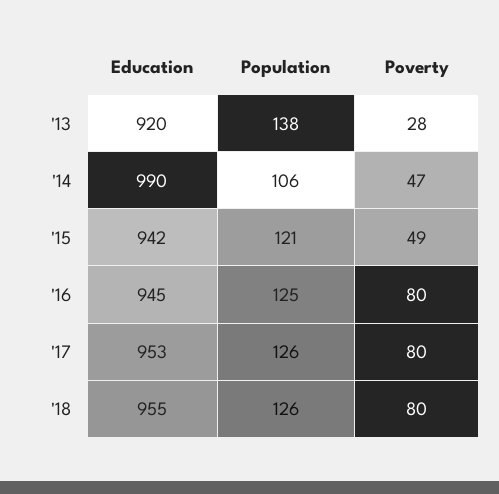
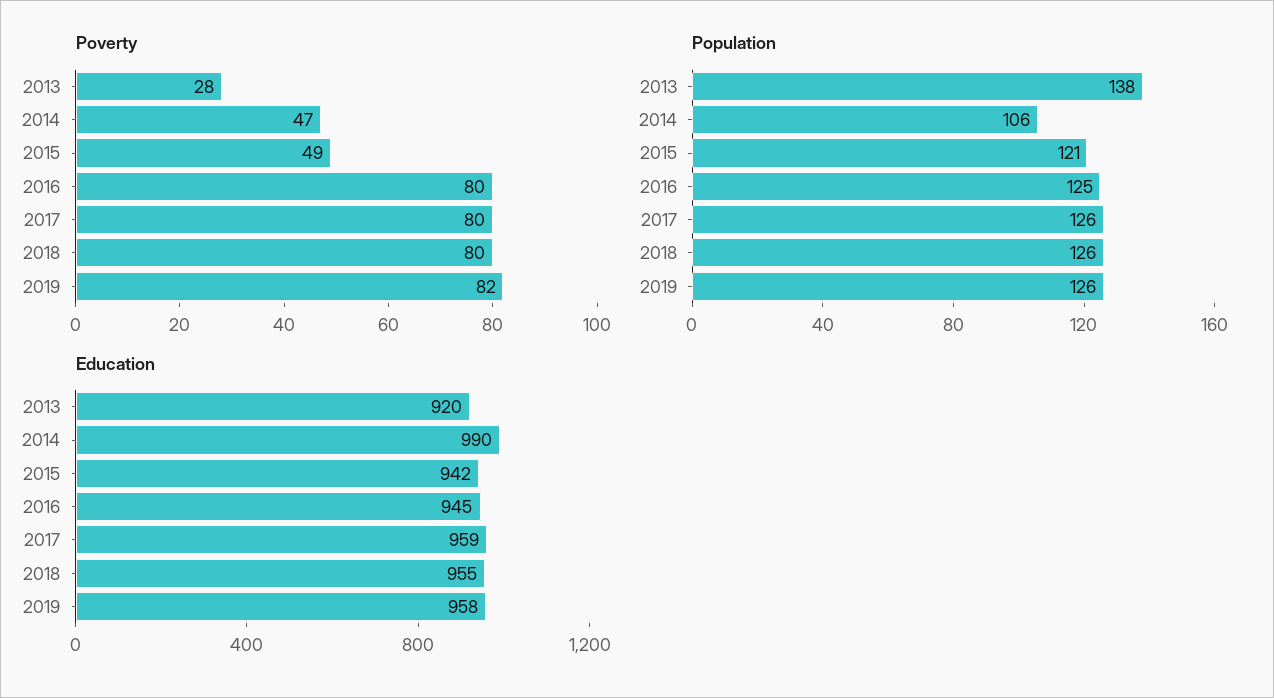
Education, '17: 953 -> 959
Poverty, 2019: none -> 82
Population, 2019: none -> 126
Education, 2019: none -> 958

